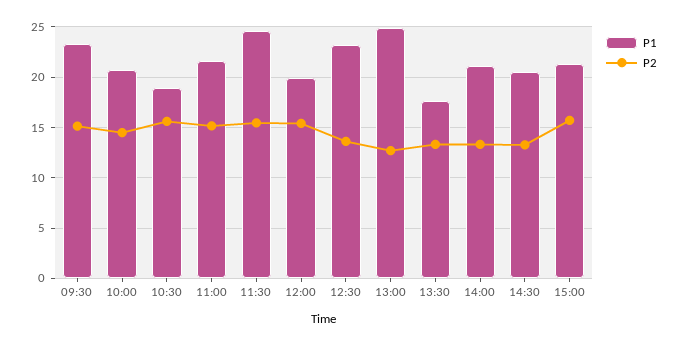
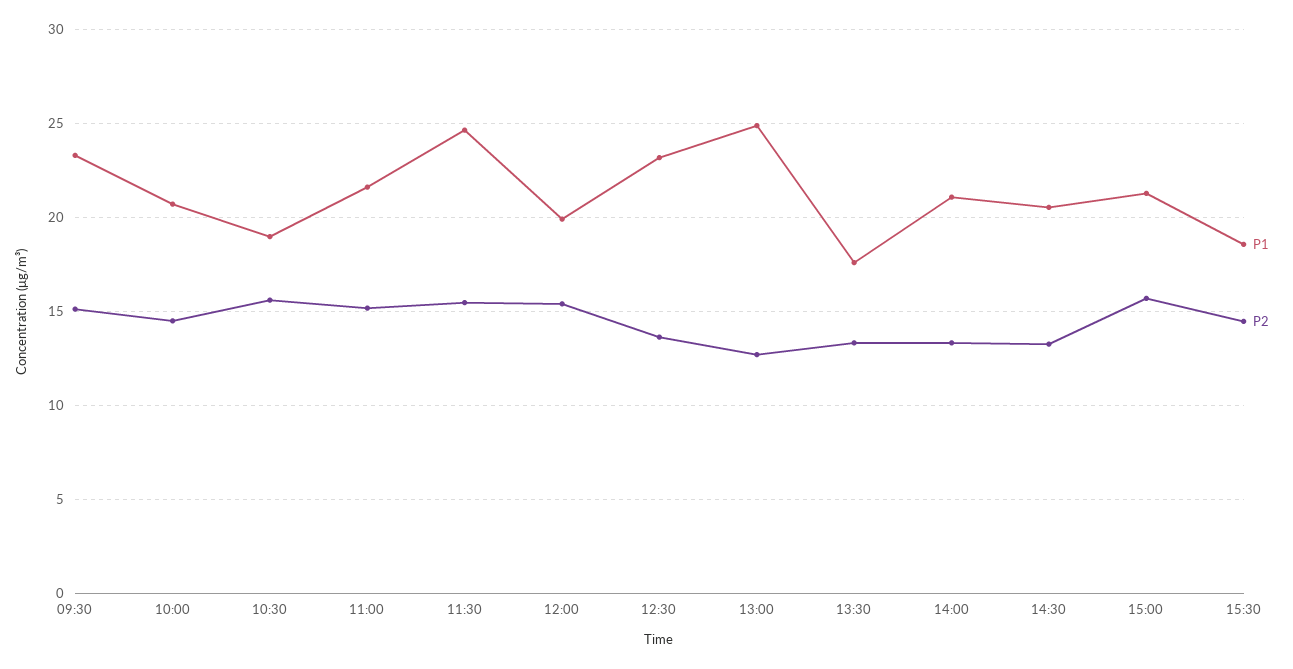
P1, 15:30: none -> 18.5
P2, 15:30: none -> 14.5

